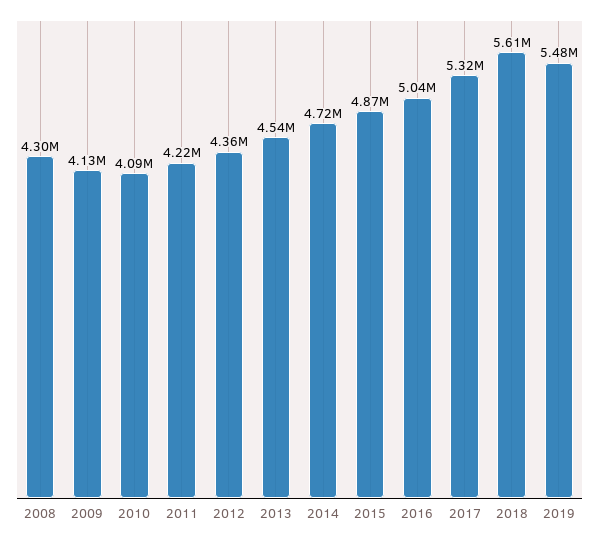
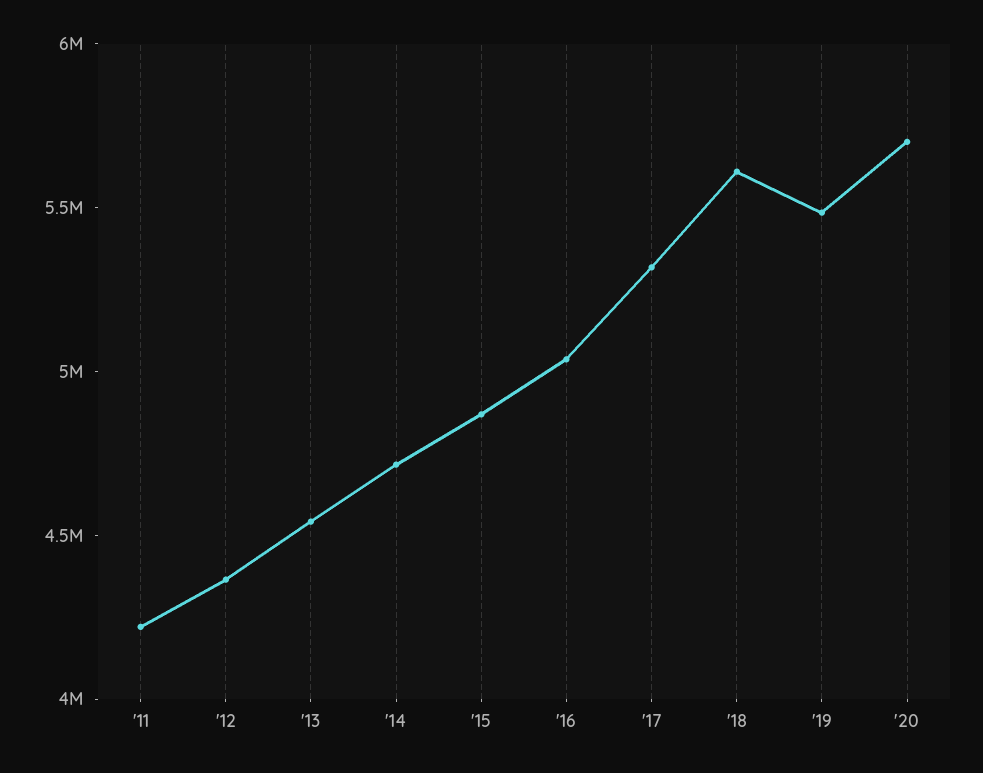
2008: 4300000 -> none
2009: 4130000 -> none
2010: 4090000 -> none
'20: none -> 5700000

